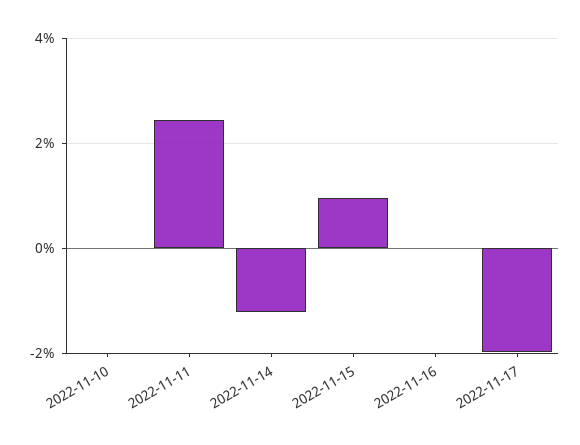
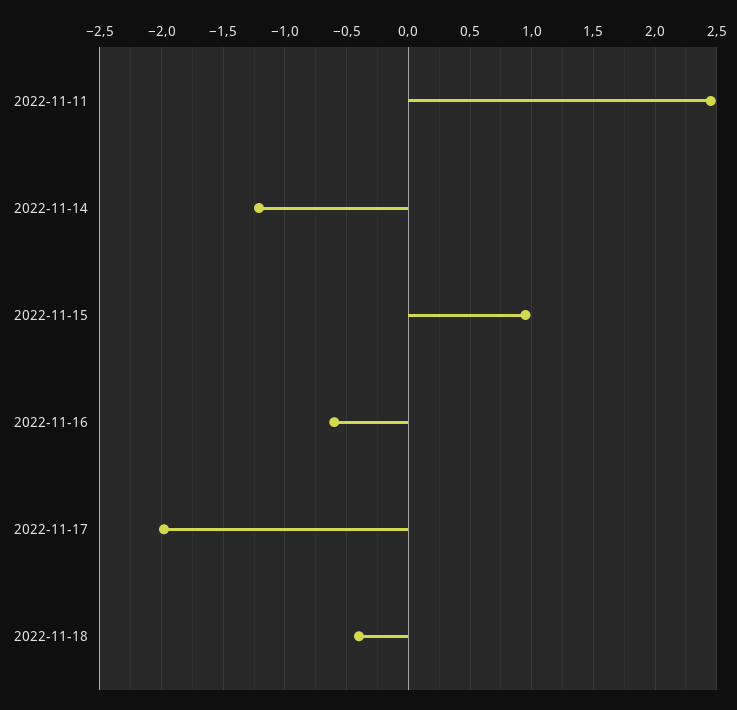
2022-11-10: 0 -> none
2022-11-16: 0 -> -0.6
2022-11-18: none -> -0.4

